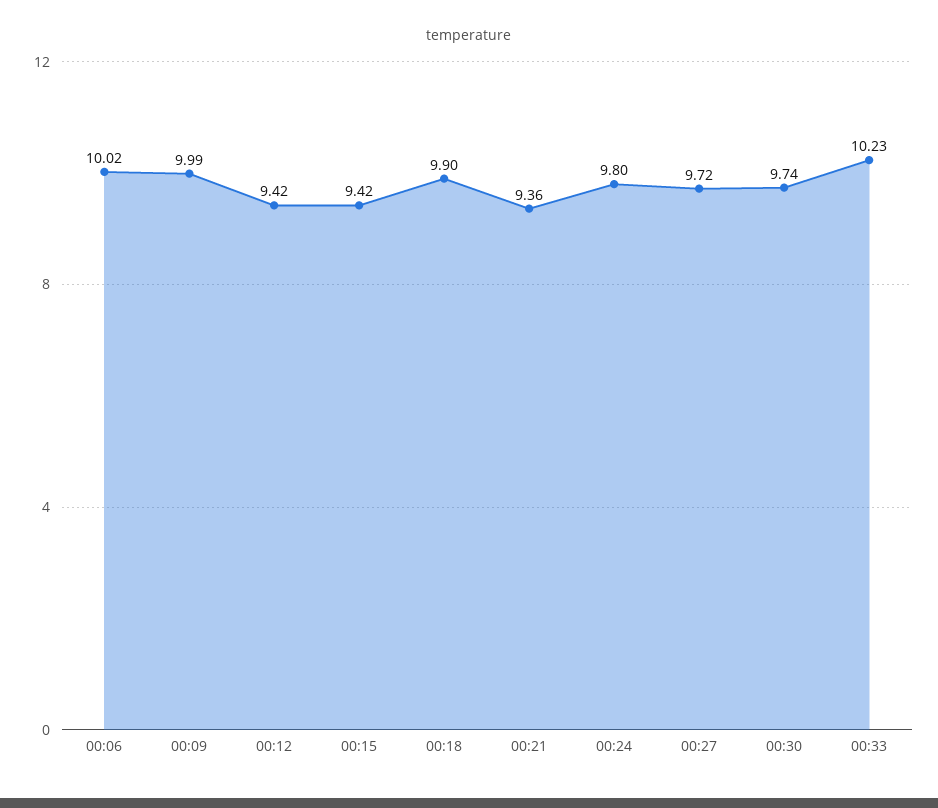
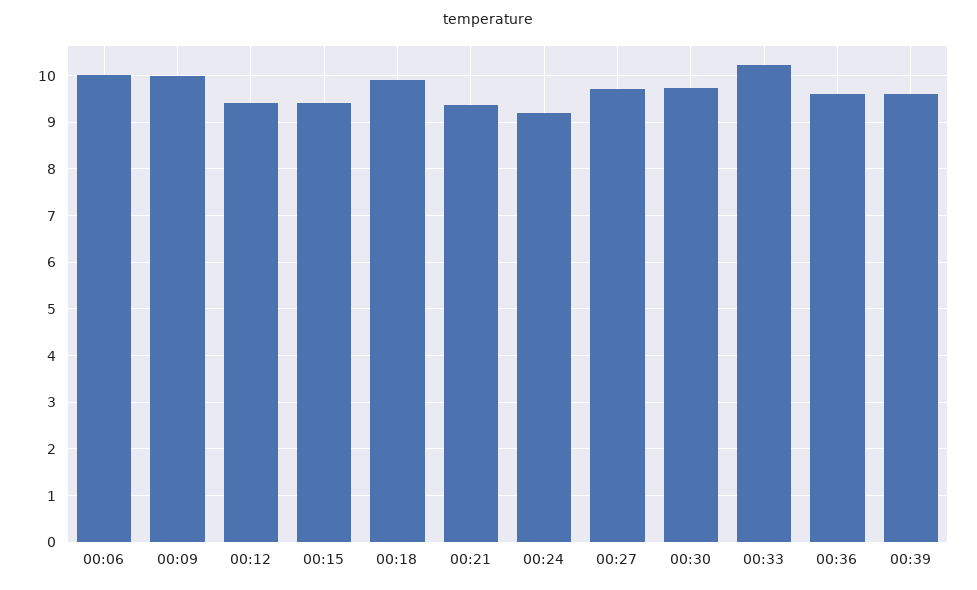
00:24: 9.8 -> 9.2
00:36: none -> 9.6
00:39: none -> 9.6

